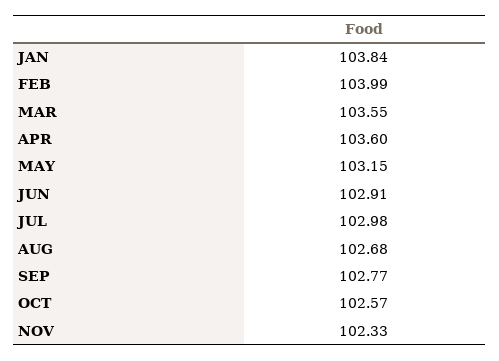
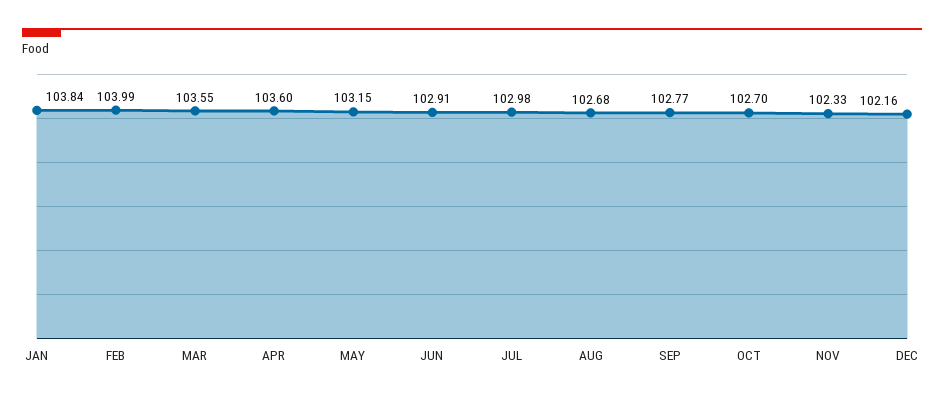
OCT: 102.57 -> 102.7
DEC: none -> 102.16

